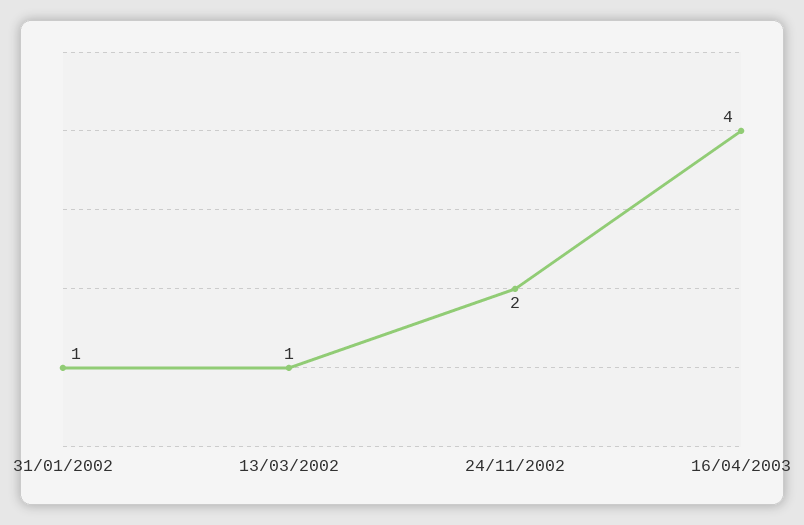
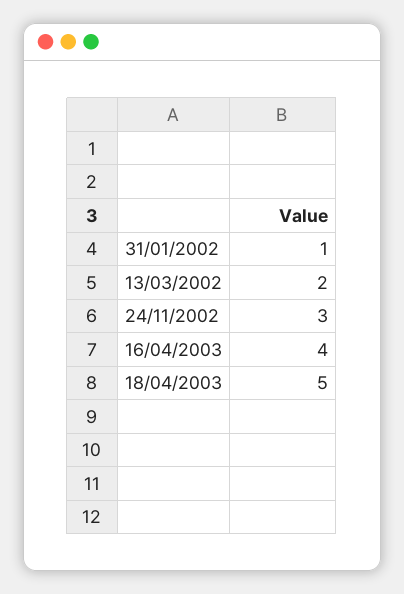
13/03/2002: 1 -> 2
24/11/2002: 2 -> 3
18/04/2003: none -> 5

